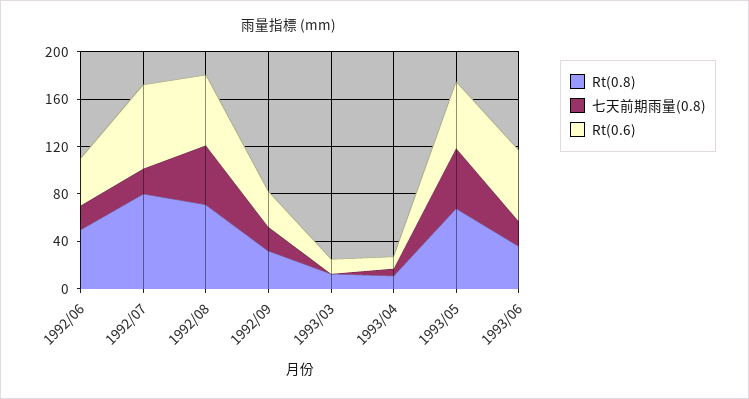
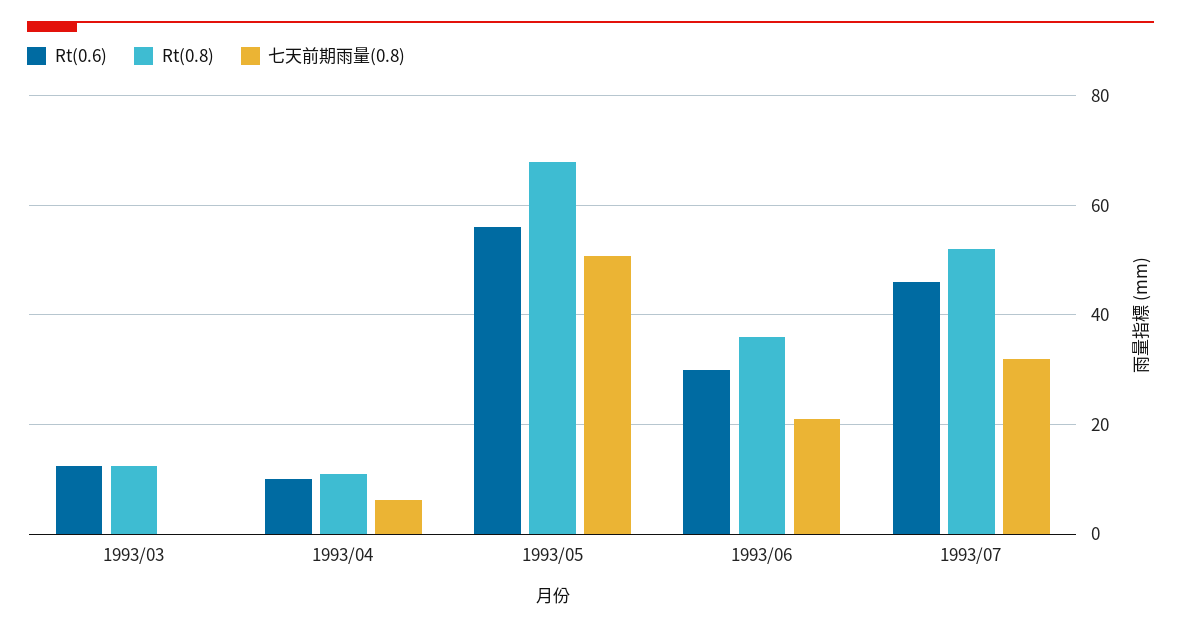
Rt(0.8), 1992/06: 50 -> none
七天前期雨量(0.8), 1992/06: 20 -> none
Rt(0.6), 1992/06: 40 -> none
Rt(0.8), 1992/07: 80 -> none
七天前期雨量(0.8), 1992/07: 20 -> none
Rt(0.6), 1992/07: 70 -> none
Rt(0.8), 1992/08: 70 -> none
七天前期雨量(0.8), 1992/08: 50 -> none
Rt(0.6), 1992/08: 60 -> none
Rt(0.8), 1992/09: 30 -> none
七天前期雨量(0.8), 1992/09: 20 -> none
Rt(0.6), 1992/09: 30 -> none
Rt(0.6), 1993/06: 60 -> 30
Rt(0.6), 1993/07: none -> 46
Rt(0.8), 1993/07: none -> 52
七天前期雨量(0.8), 1993/07: none -> 32

